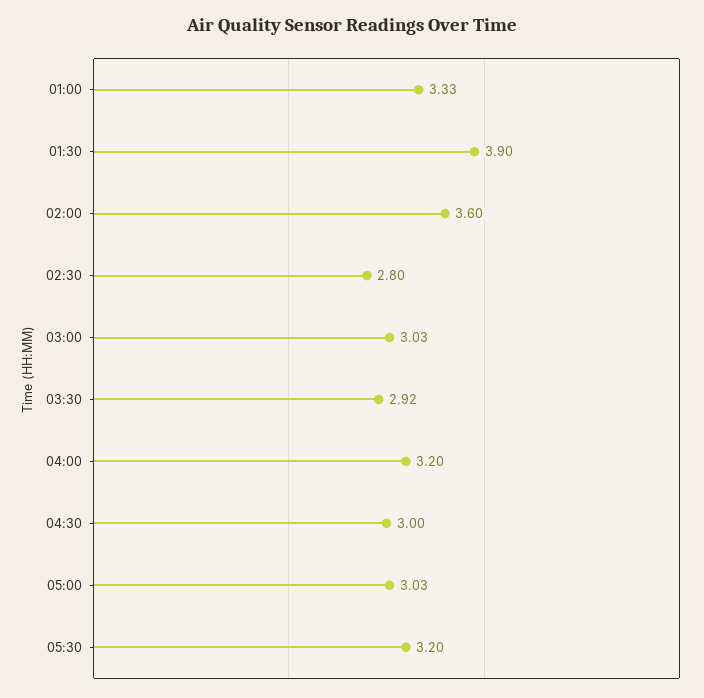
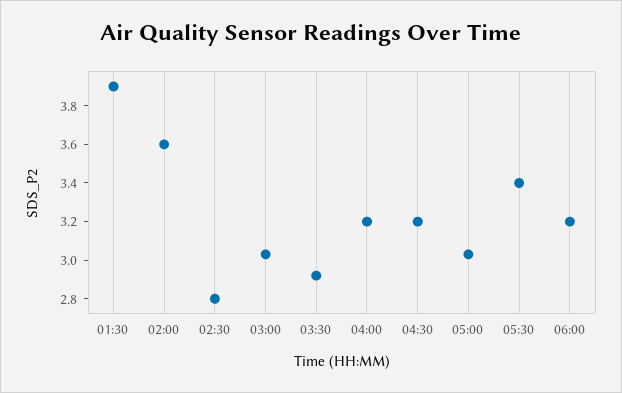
01:00: 3.33 -> none
04:30: 3 -> 3.2
05:30: 3.2 -> 3.4
06:00: none -> 3.2

